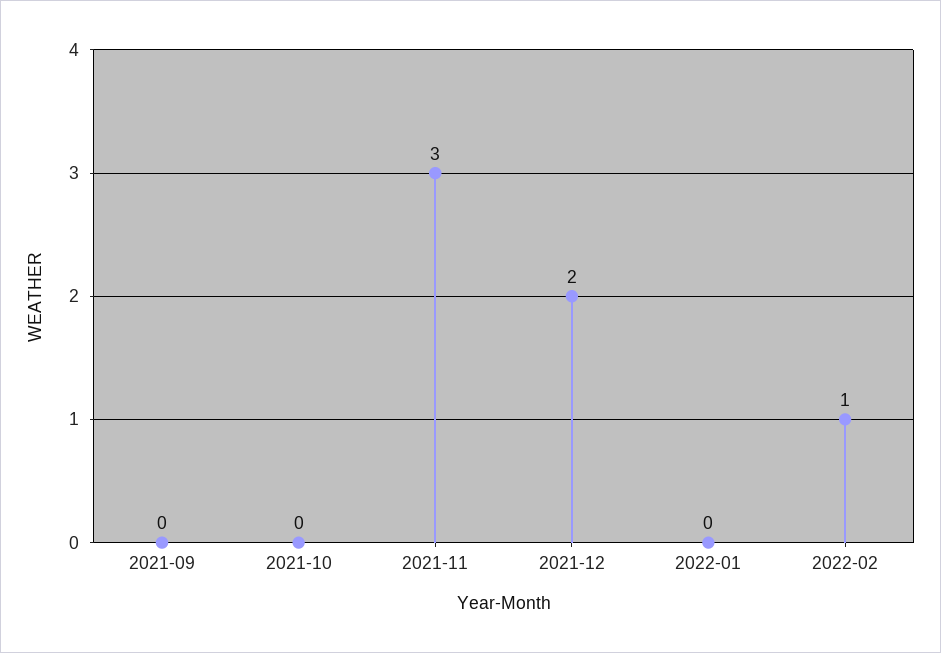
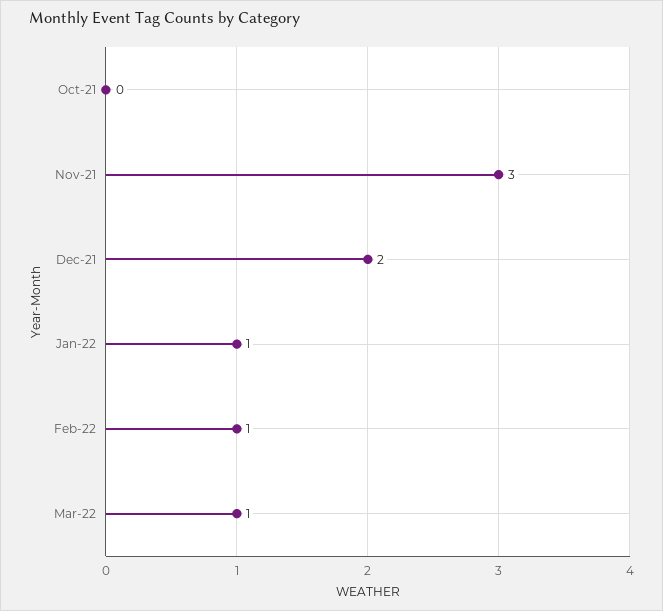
2021-09: 0 -> none
2022-01: 0 -> 1
Mar-22: none -> 1

